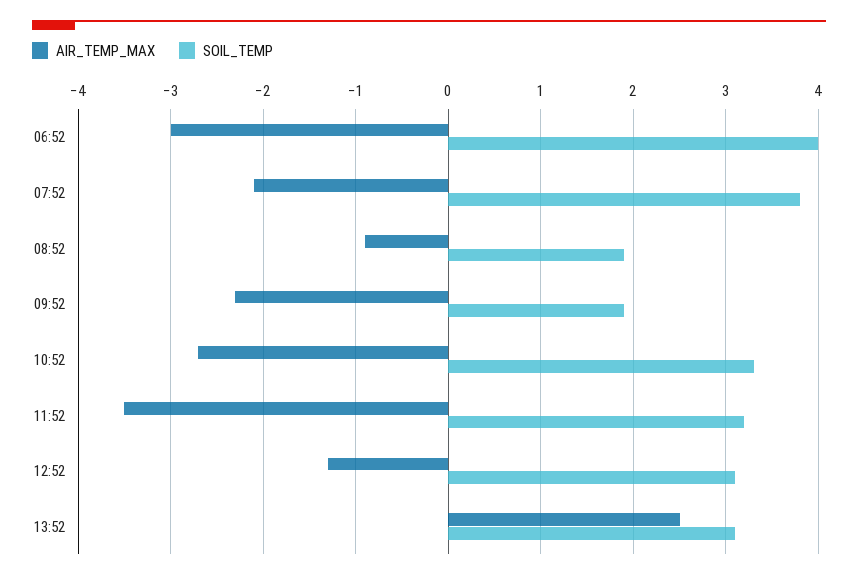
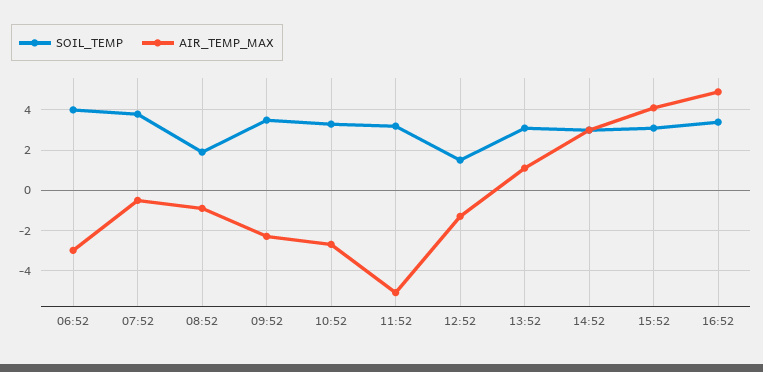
AIR_TEMP_MAX, 07:52: -2.1 -> -0.5
SOIL_TEMP, 09:52: 1.9 -> 3.5
AIR_TEMP_MAX, 11:52: -3.5 -> -5
SOIL_TEMP, 12:52: 3.1 -> 1.5
AIR_TEMP_MAX, 13:52: 2.5 -> 1
SOIL_TEMP, 14:52: none -> 3
AIR_TEMP_MAX, 14:52: none -> 3
SOIL_TEMP, 15:52: none -> 3
AIR_TEMP_MAX, 15:52: none -> 4
SOIL_TEMP, 16:52: none -> 3.5
AIR_TEMP_MAX, 16:52: none -> 5

